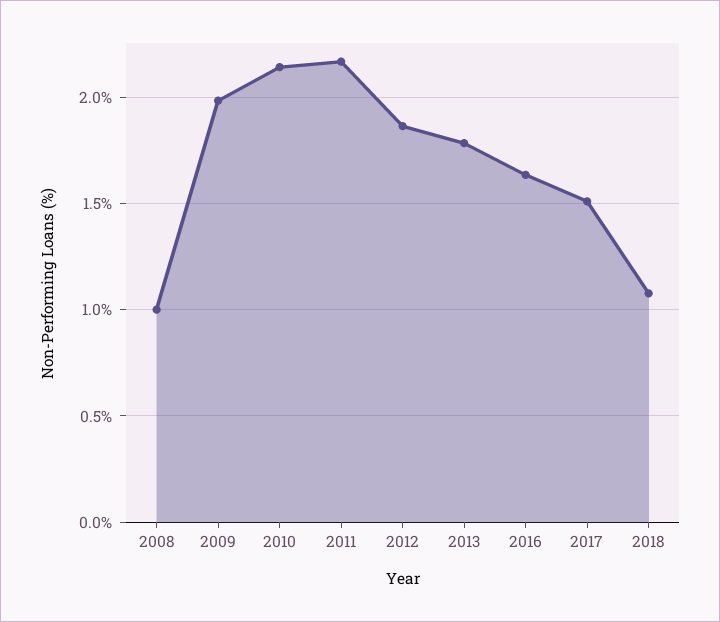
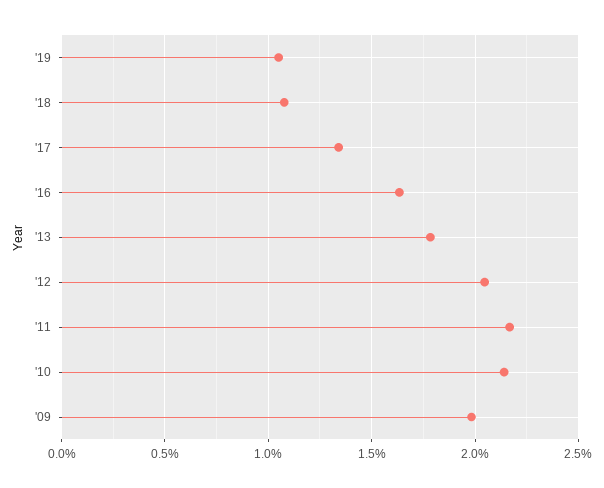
2008: 1 -> none
2012: 1.85 -> 2.05
2017: 1.5 -> 1.35
'19: none -> 1.05

